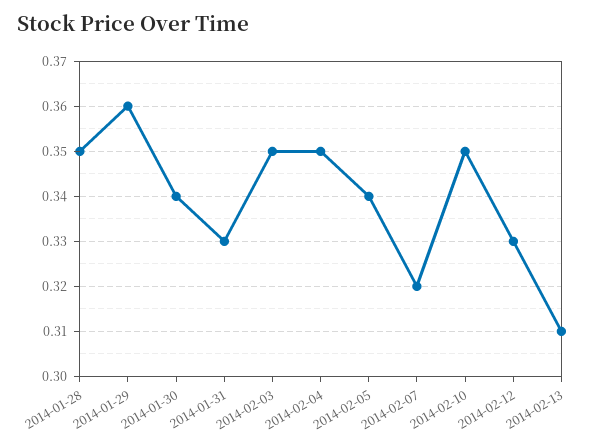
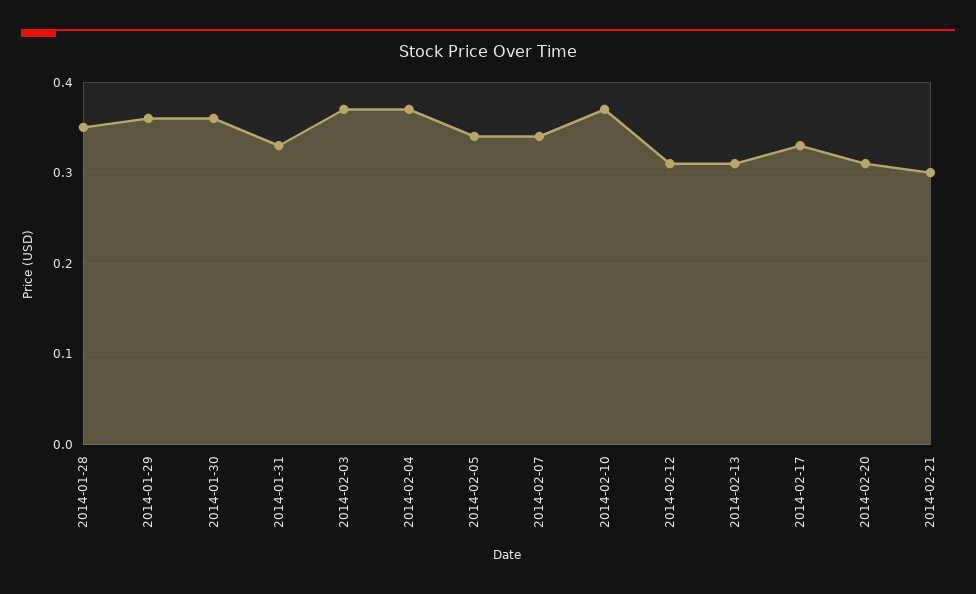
2014-01-30: 0.34 -> 0.36
2014-02-03: 0.35 -> 0.37
2014-02-04: 0.35 -> 0.37
2014-02-07: 0.32 -> 0.34
2014-02-10: 0.35 -> 0.37
2014-02-12: 0.33 -> 0.31
2014-02-17: none -> 0.33
2014-02-20: none -> 0.31
2014-02-21: none -> 0.3

